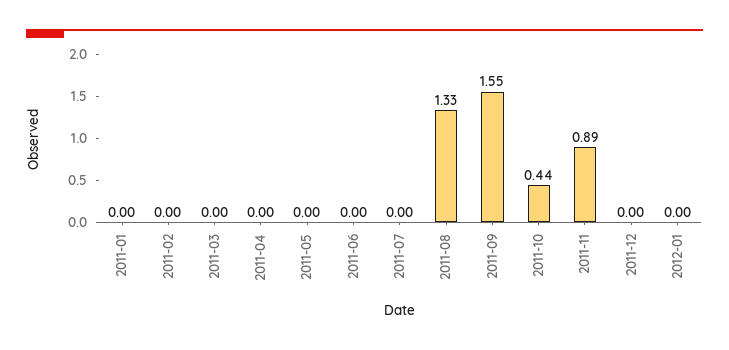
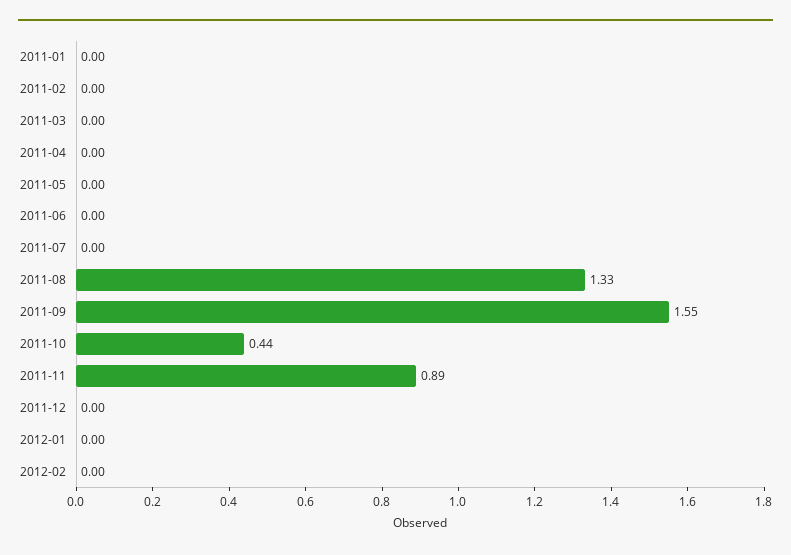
2012-02: none -> 0

